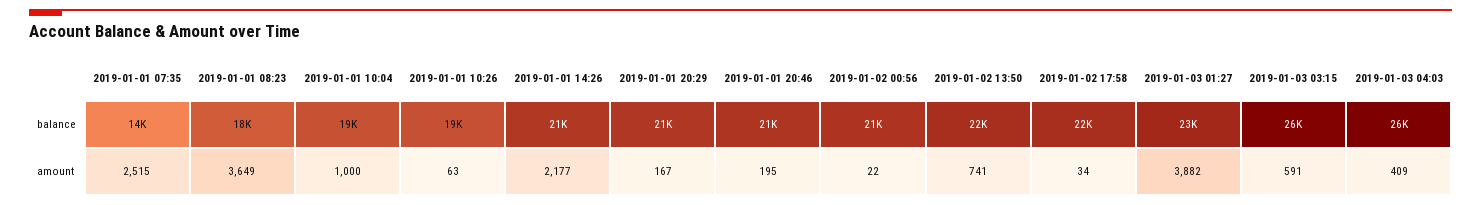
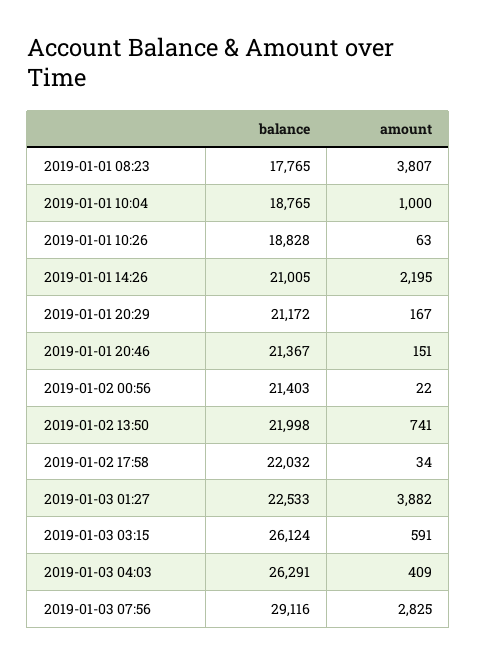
2019-01-01 07:35, balance: 14000 -> none
2019-01-01 07:35, amount: 2515 -> none
2019-01-01 08:23, amount: 3649 -> 3807
2019-01-01 14:26, amount: 2177 -> 2195
2019-01-01 20:46, amount: 195 -> 151
2019-01-03 07:56, balance: none -> 29116
2019-01-03 07:56, amount: none -> 2825

